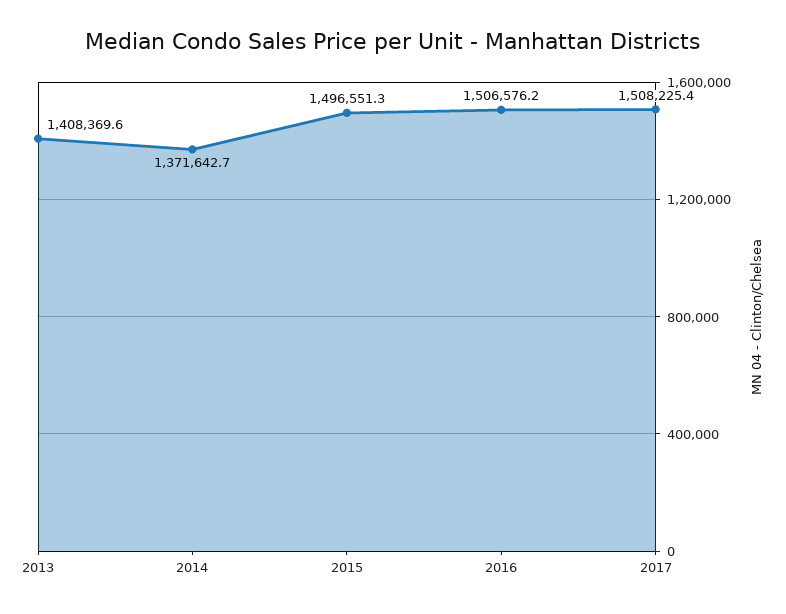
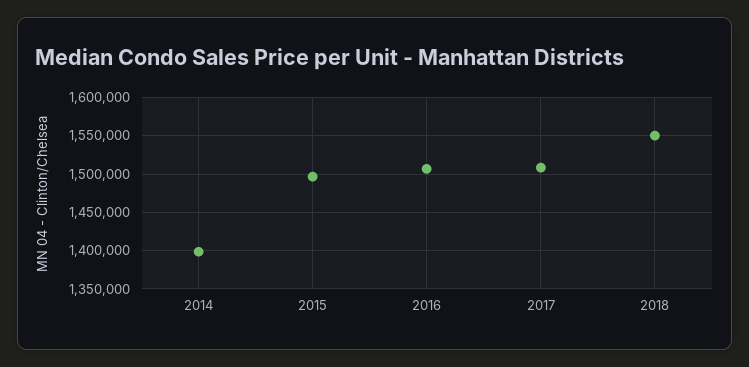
2013: 1408369.6 -> none
2014: 1371642.7 -> 1400000
2018: none -> 1550000

